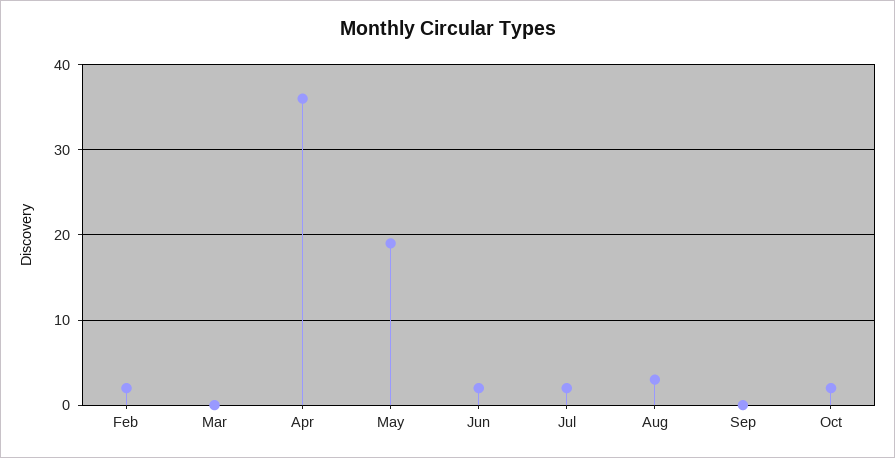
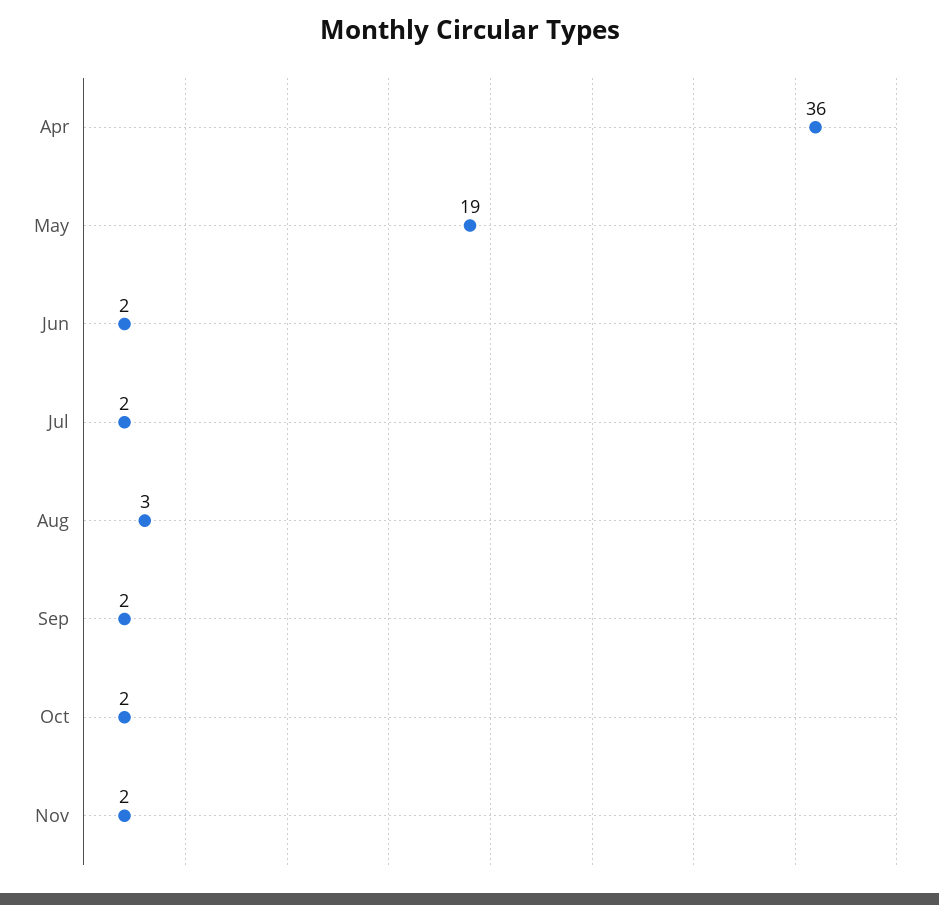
Feb: 2 -> none
Mar: 0 -> none
Sep: 0 -> 2
Nov: none -> 2

